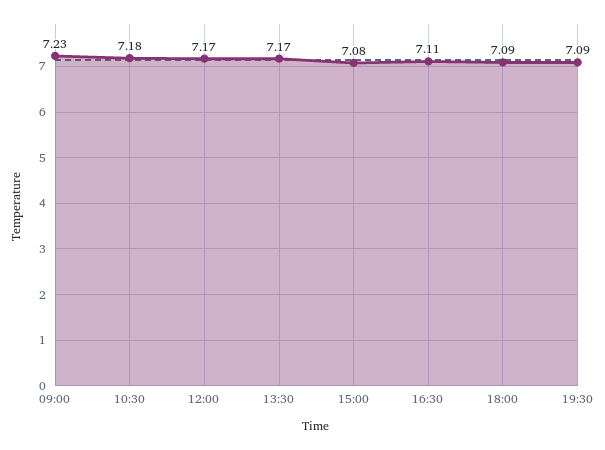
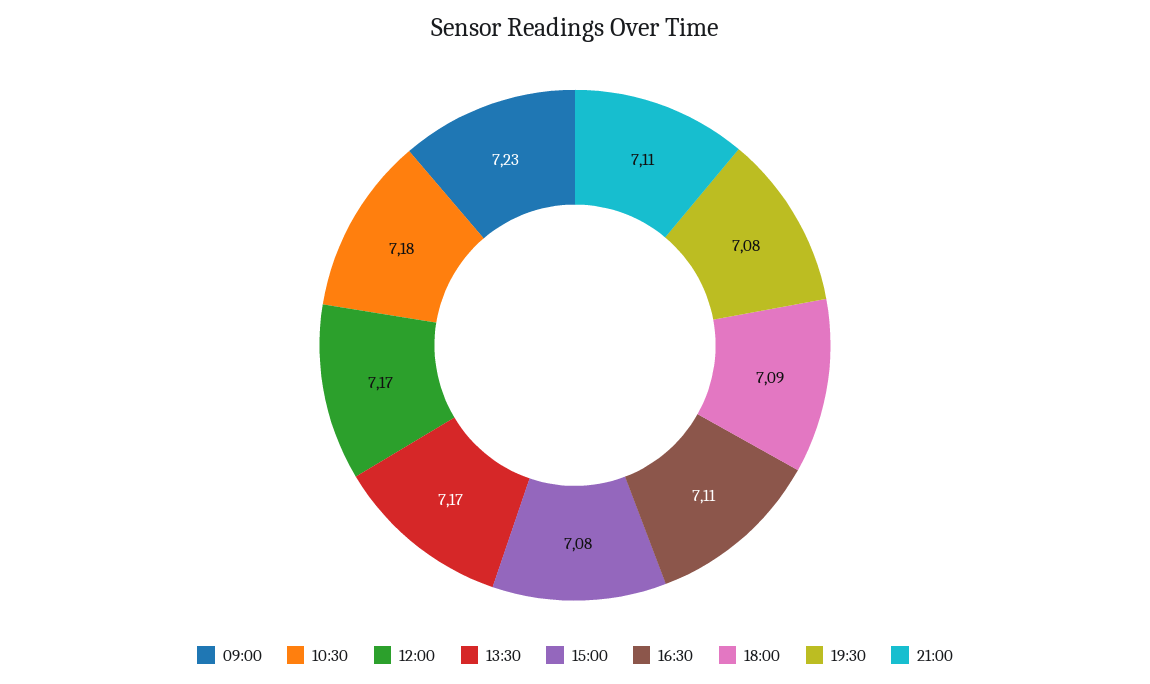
19:30: 7.09 -> 7.08
21:00: none -> 7.11

